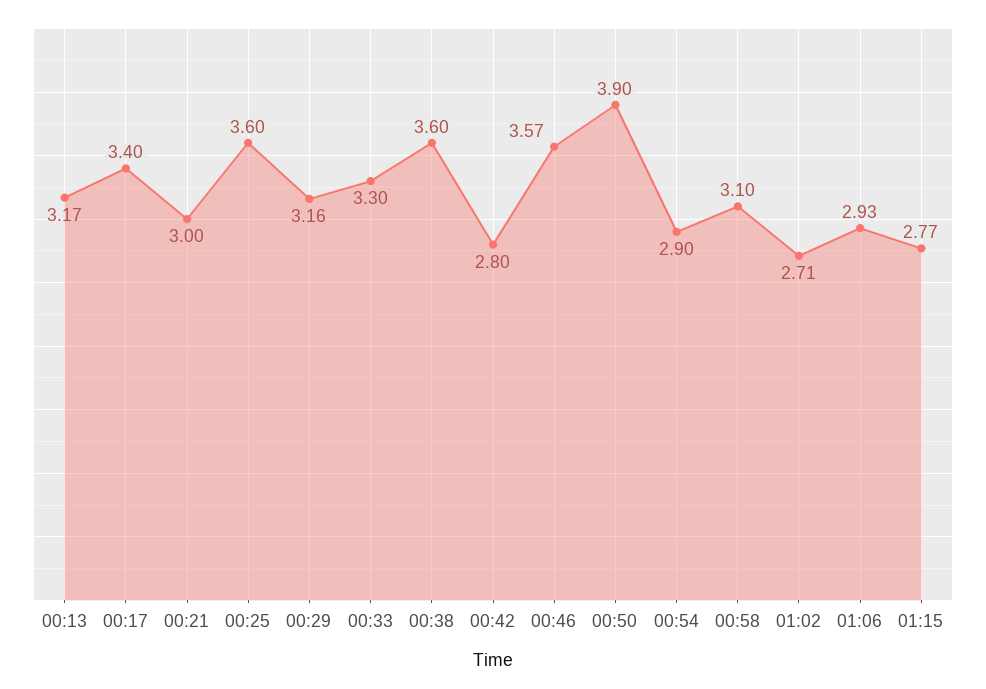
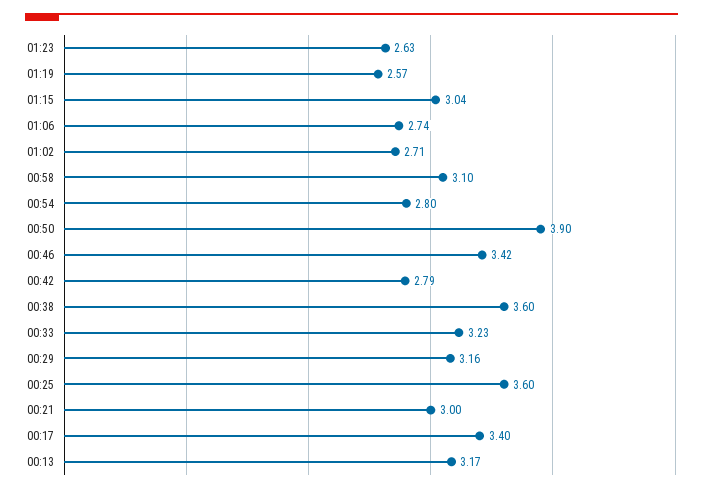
00:33: 3.3 -> 3.23
00:42: 2.8 -> 2.79
00:46: 3.57 -> 3.42
00:54: 2.9 -> 2.8
01:06: 2.93 -> 2.74
01:15: 2.77 -> 3.04
01:23: none -> 2.63
01:19: none -> 2.57

